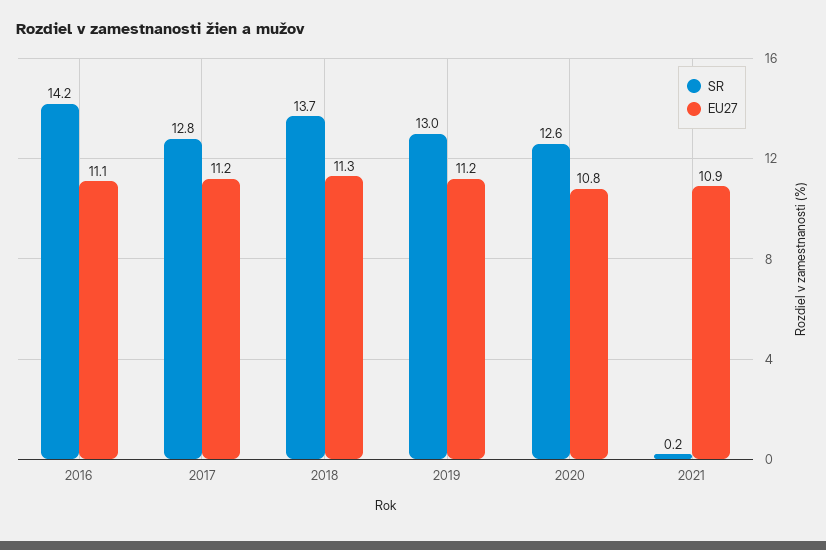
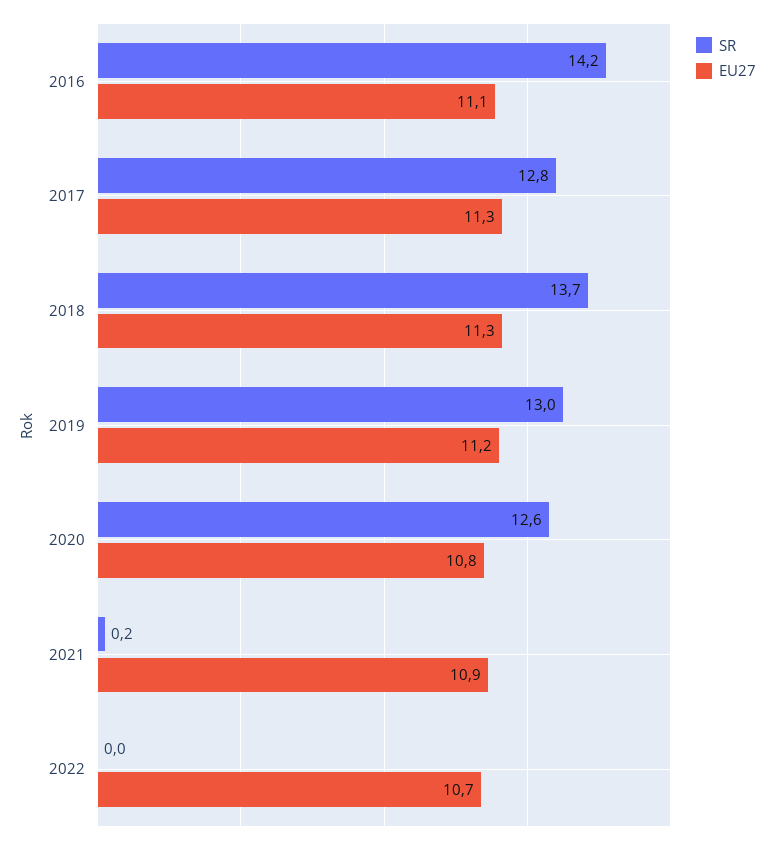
EU27, 2017: 11.2 -> 11.3
SR, 2022: none -> 0
EU27, 2022: none -> 10.7

